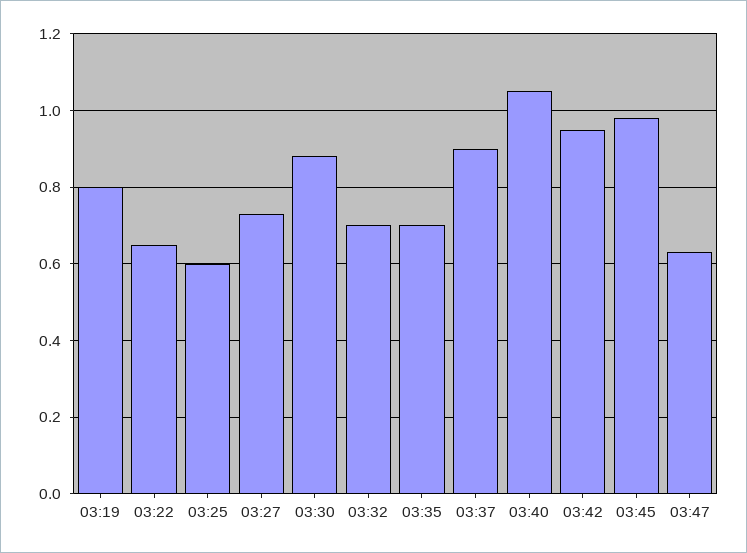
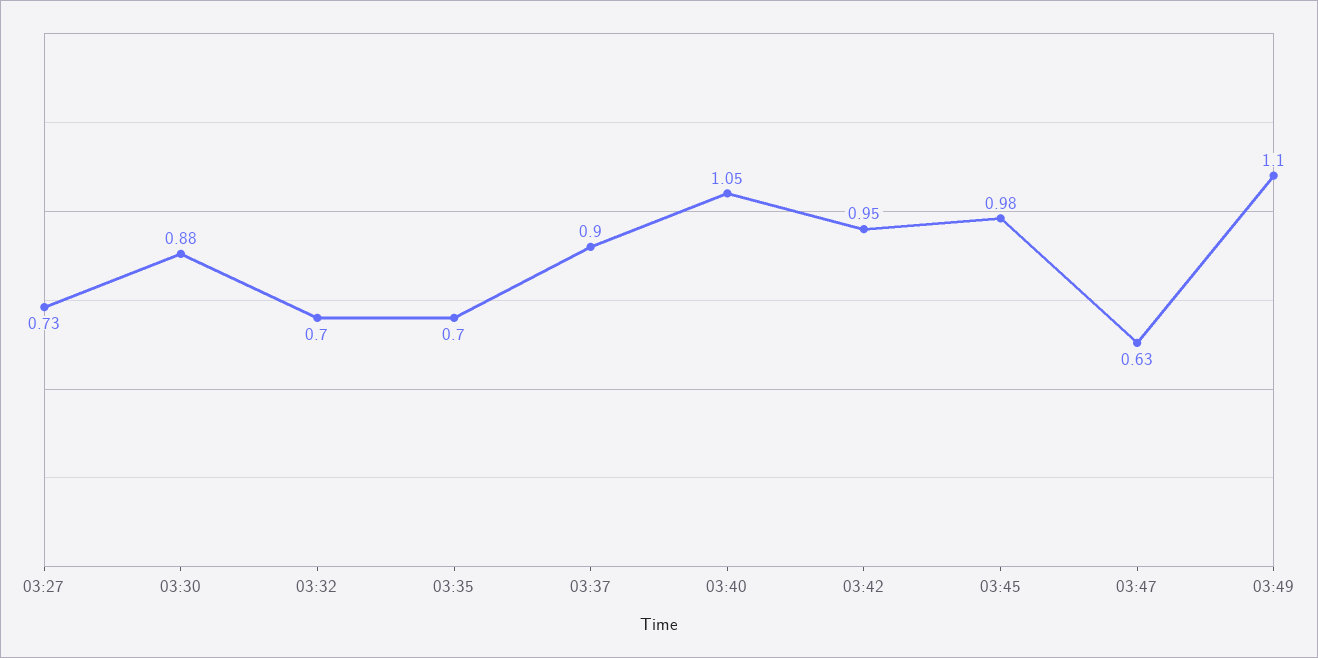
03:19: 0.8 -> none
03:22: 0.65 -> none
03:25: 0.6 -> none
03:49: none -> 1.1

